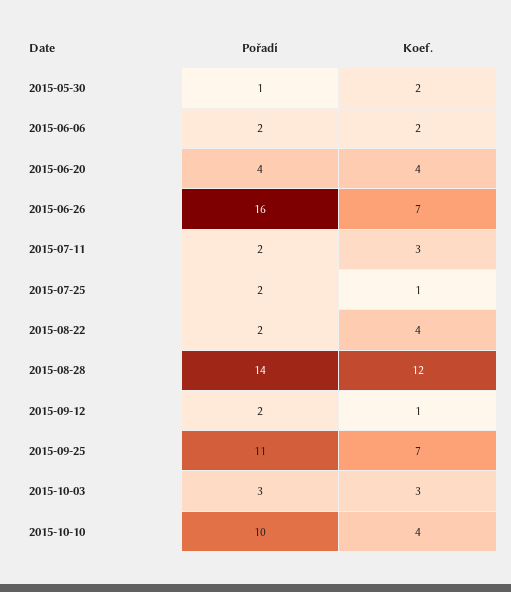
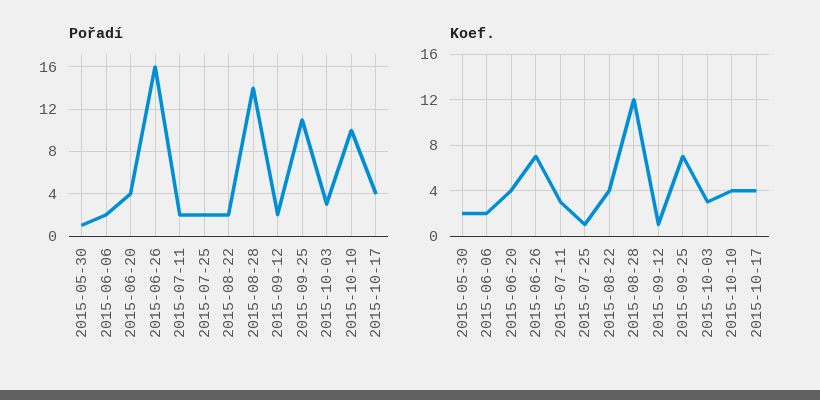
Pořadí, 2015-10-17: none -> 4
Koef., 2015-10-17: none -> 4

